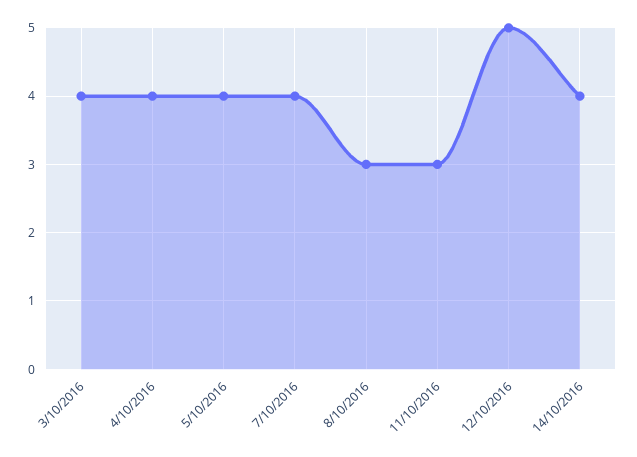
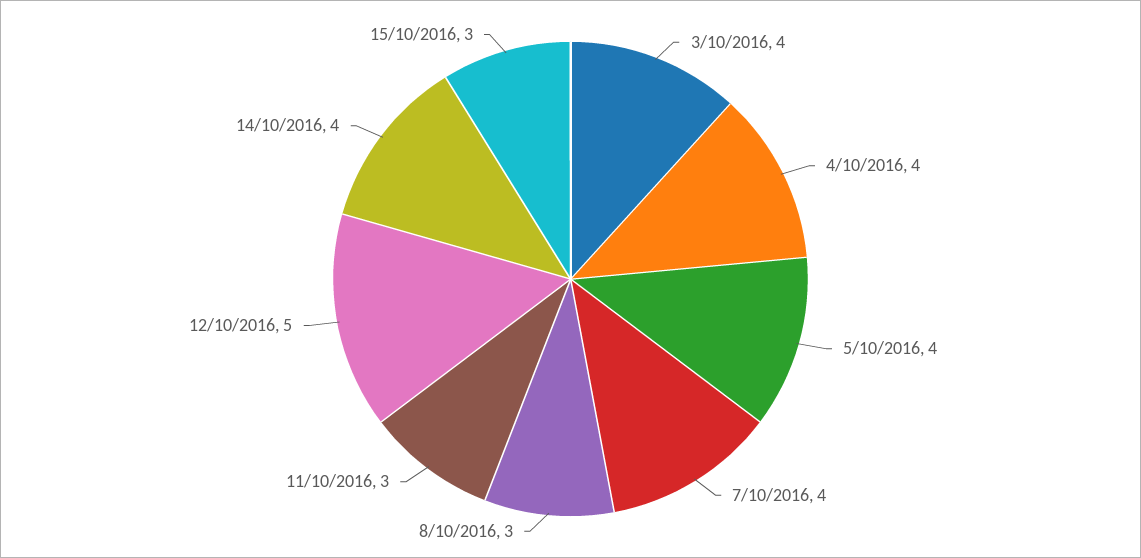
15/10/2016: none -> 3

